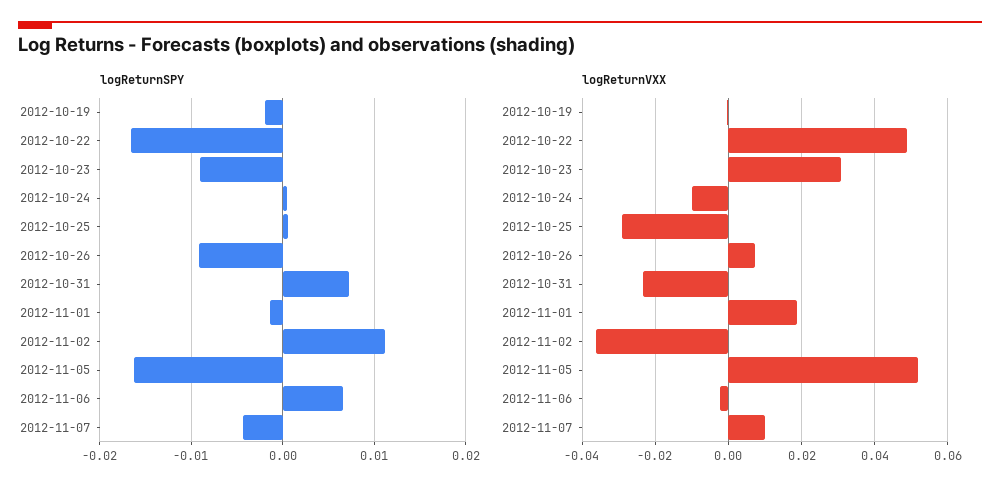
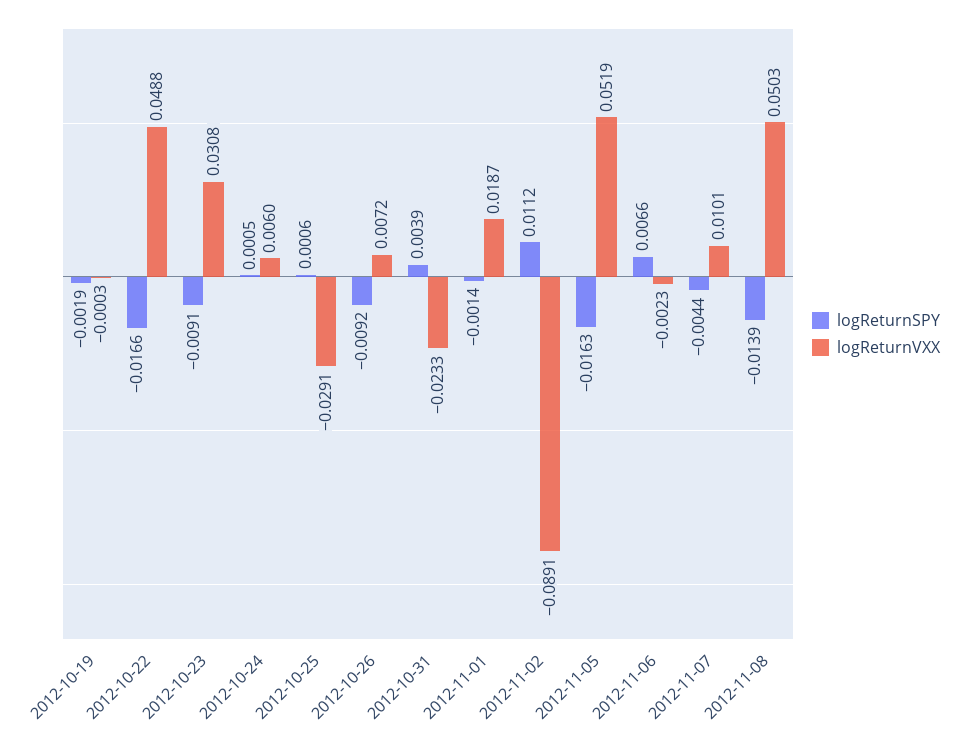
logReturnSPY, 2012-10-31: 0.007 -> 0.0039
logReturnVXX, 2012-10-24: -0.01 -> 0.006
logReturnVXX, 2012-11-02: -0.036 -> -0.0891
logReturnSPY, 2012-11-08: none -> -0.0139
logReturnVXX, 2012-11-08: none -> 0.0503

